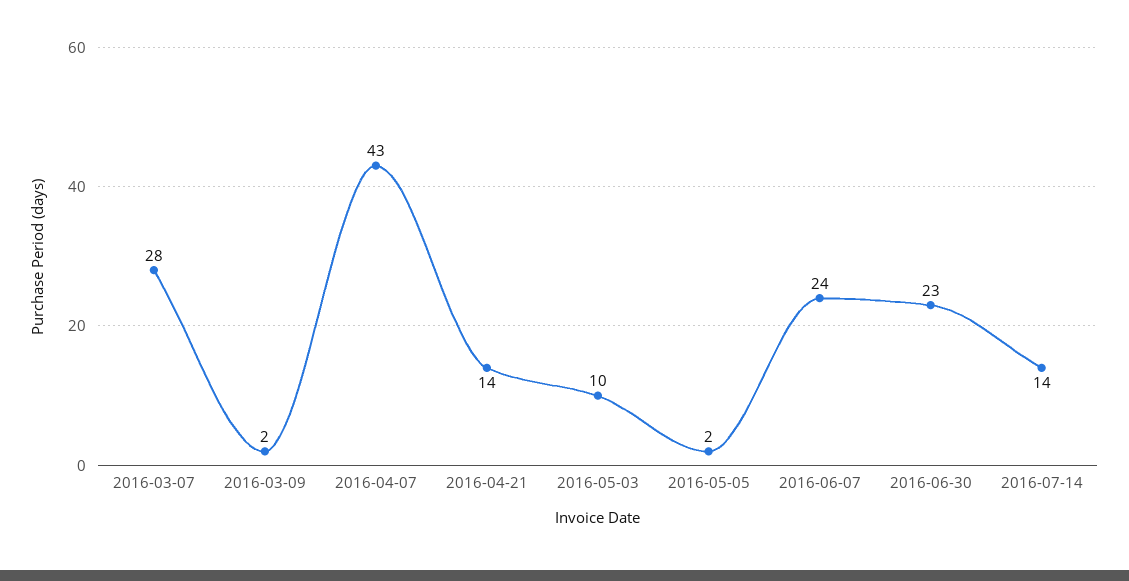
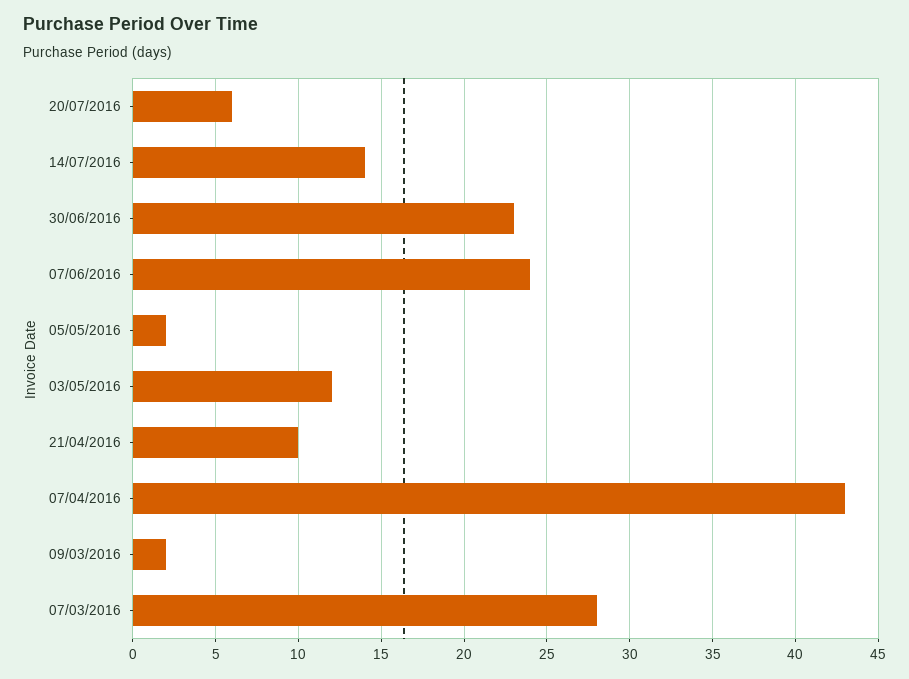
2016-04-21: 14 -> 10
2016-05-03: 10 -> 12
20/07/2016: none -> 6

